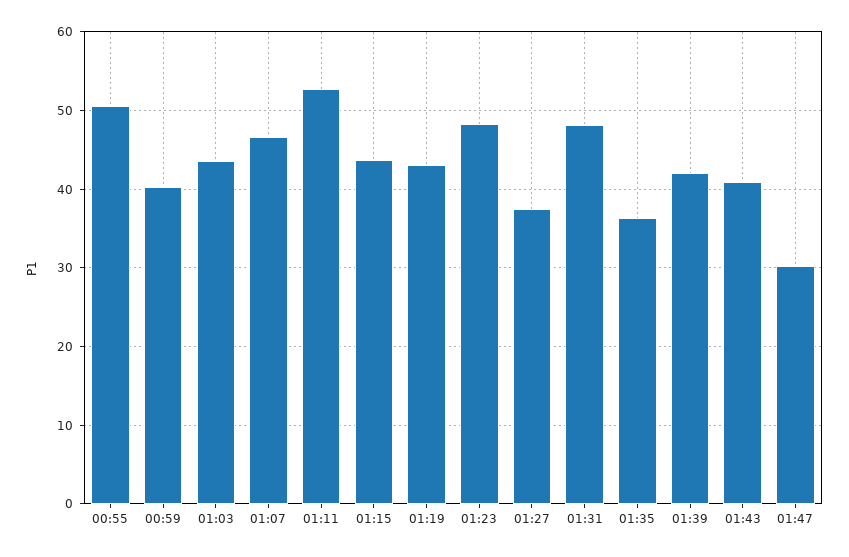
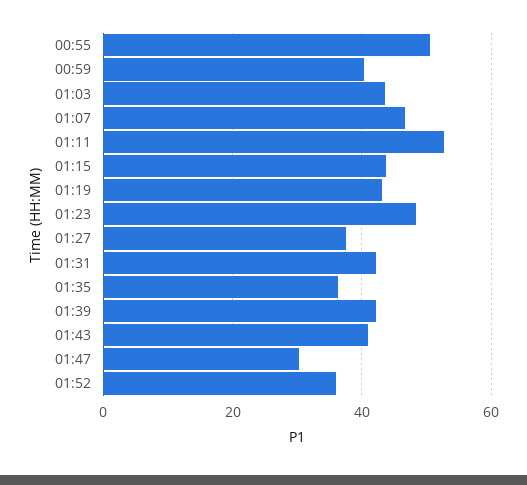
01:31: 48 -> 42
01:52: none -> 36

